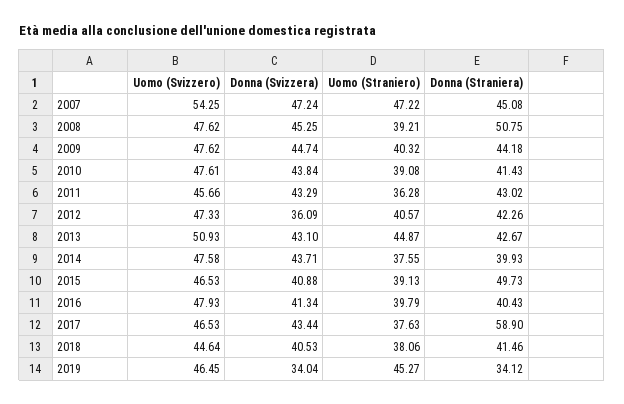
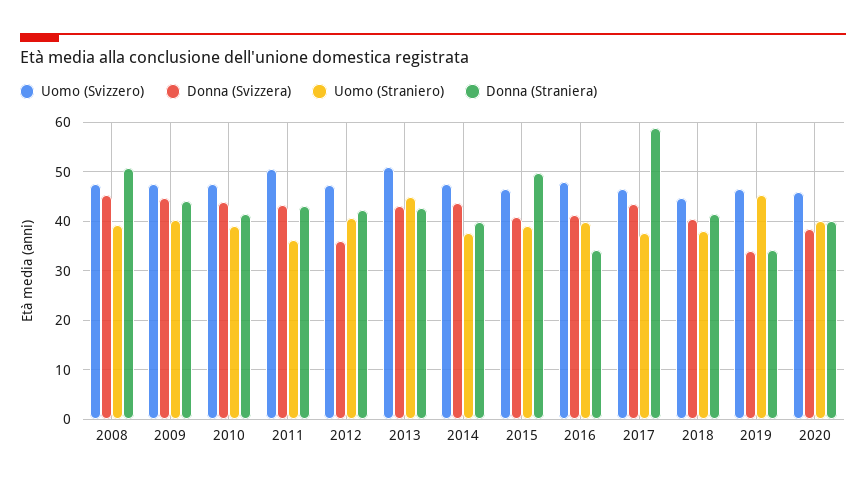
Uomo (Svizzero), 2007: 54.25 -> none
Donna (Svizzera), 2007: 47.24 -> none
Uomo (Straniero), 2007: 47.22 -> none
Donna (Straniera), 2007: 45.08 -> none
Uomo (Svizzero), 2011: 45.66 -> 50
Donna (Straniera), 2016: 40.43 -> 34
Uomo (Svizzero), 2020: none -> 46
Donna (Svizzera), 2020: none -> 38
Uomo (Straniero), 2020: none -> 40
Donna (Straniera), 2020: none -> 40

